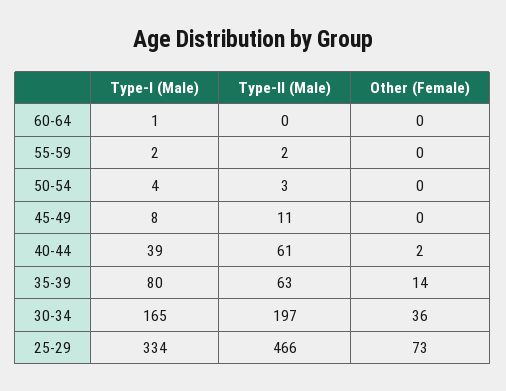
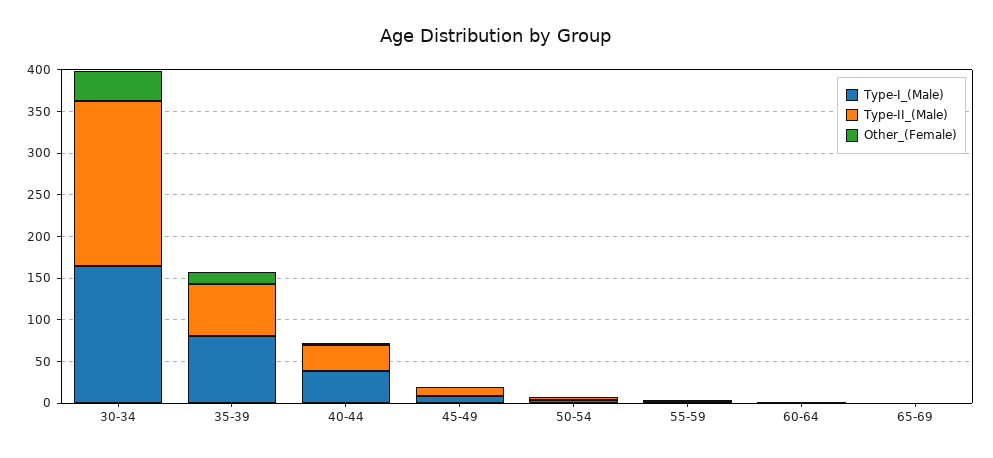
Type-II (Male), 40-44: 61 -> 30
Type-I (Male), 25-29: 334 -> none
Type-II (Male), 25-29: 466 -> none
Other (Female), 25-29: 73 -> none
Type-I (Male), 65-69: none -> 0
Type-II (Male), 65-69: none -> 0
Other (Female), 65-69: none -> 0

